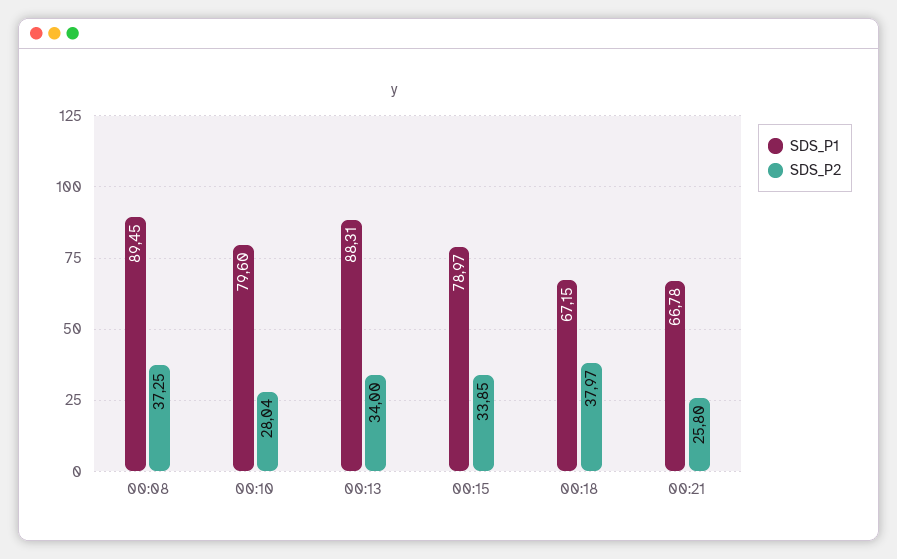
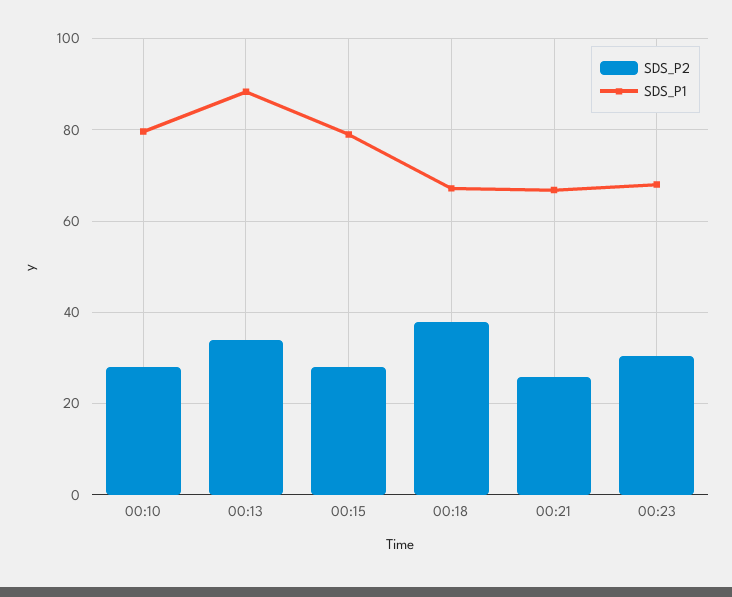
SDS_P1, 00:08: 89.45 -> none
SDS_P2, 00:08: 37.25 -> none
SDS_P2, 00:15: 33.85 -> 28
SDS_P2, 00:23: none -> 30
SDS_P1, 00:23: none -> 68

